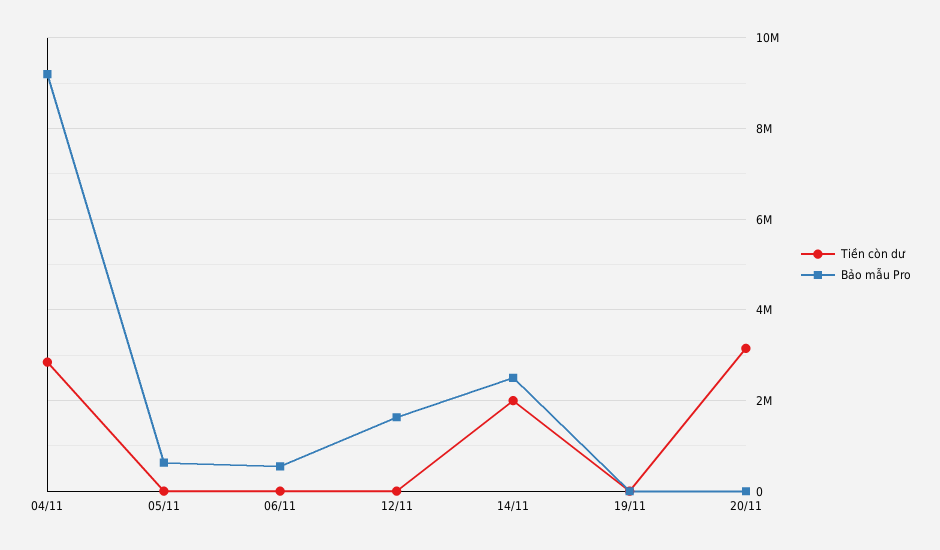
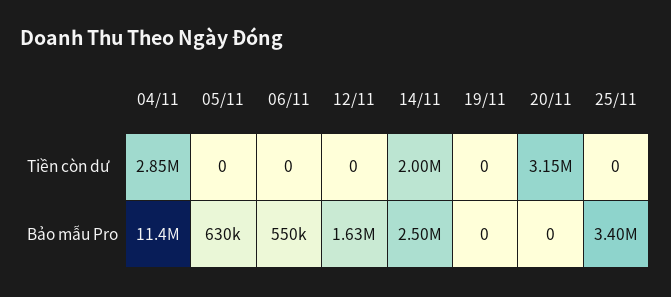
Bảo mẫu Pro, 04/11: 9200000 -> 11400000
Tiền còn dư, 25/11: none -> 0
Bảo mẫu Pro, 25/11: none -> 3400000

